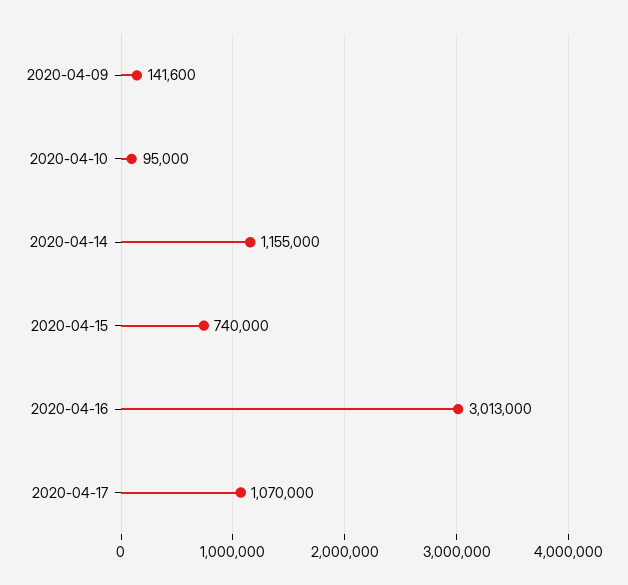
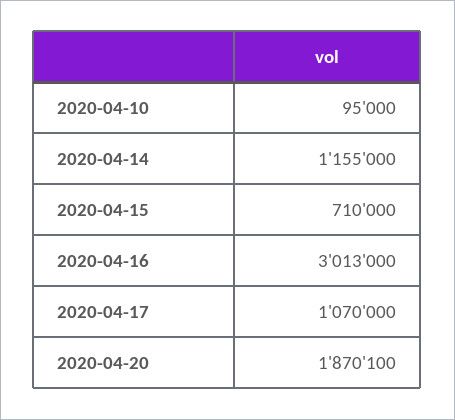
2020-04-09: 141600 -> none
2020-04-15: 740000 -> 710000
2020-04-20: none -> 1870100

